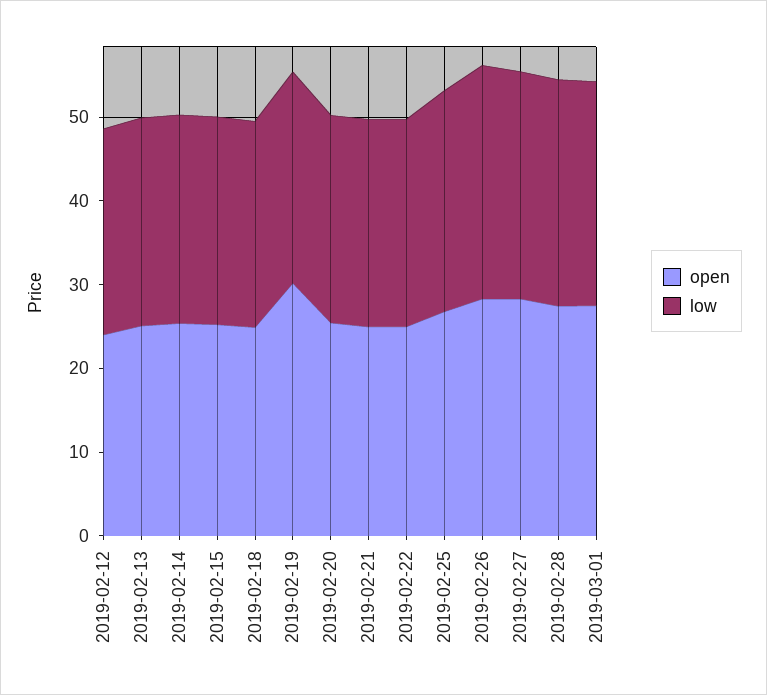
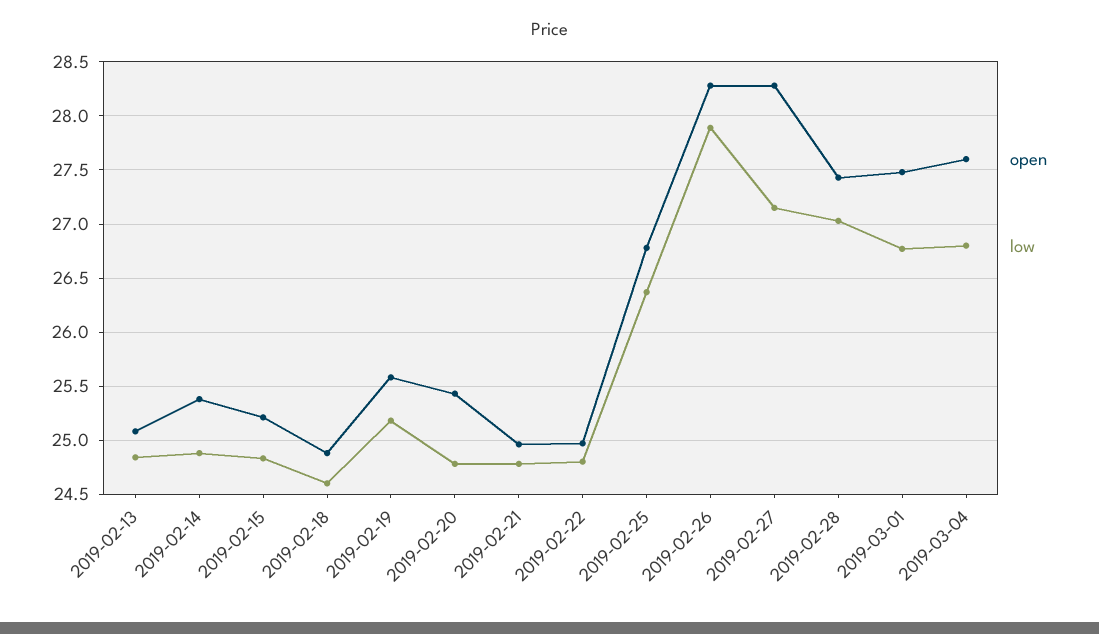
open, 2019-02-12: 24 -> none
low, 2019-02-12: 24 -> none
open, 2019-02-19: 30 -> 25.6
open, 2019-03-04: none -> 27.6
low, 2019-03-04: none -> 26.8

